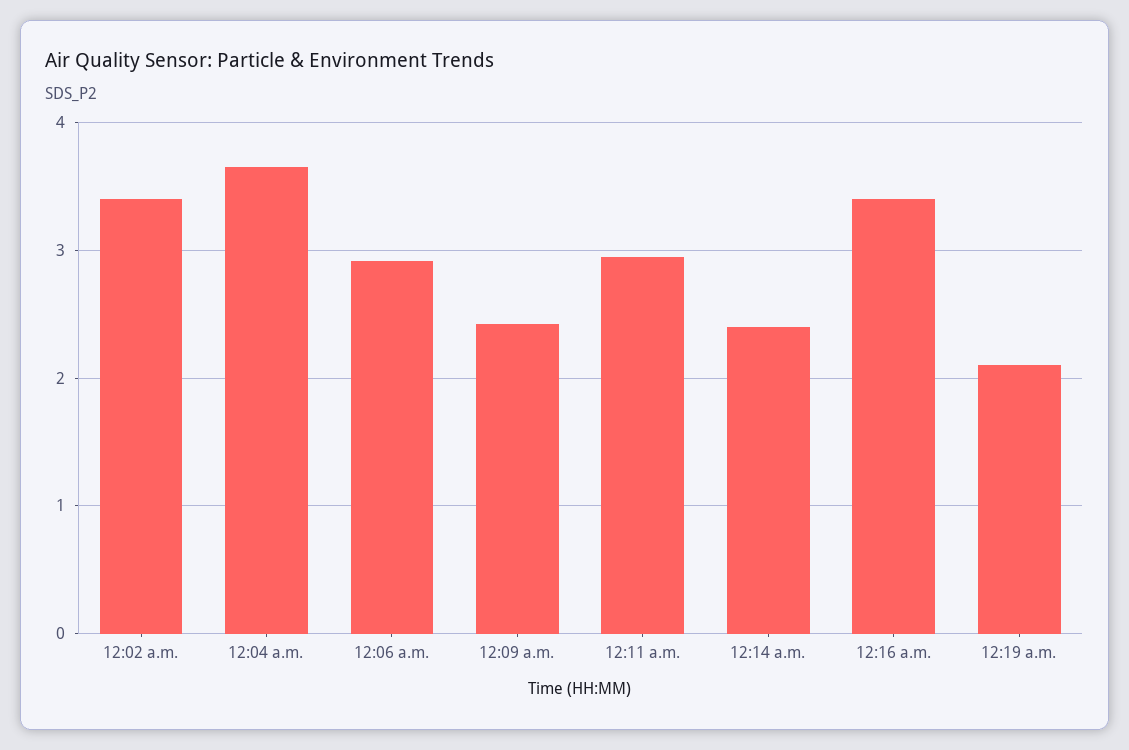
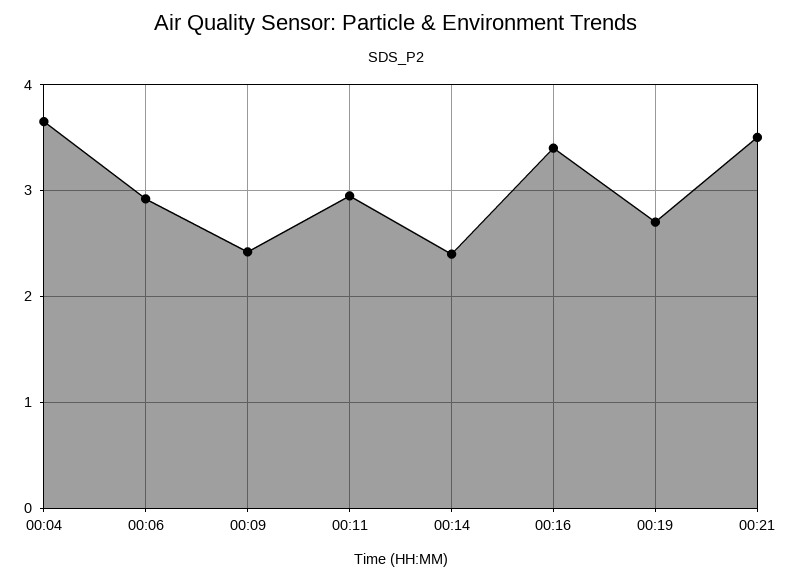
12:02 a.m.: 3.4 -> none
12:19 a.m.: 2.1 -> 2.7
00:21: none -> 3.5

